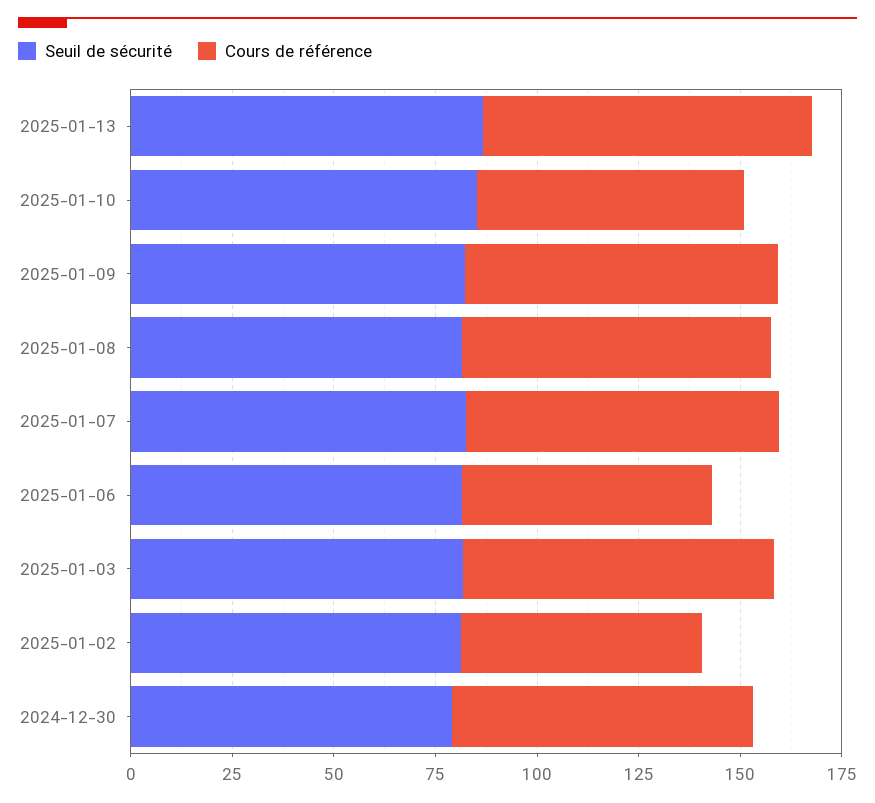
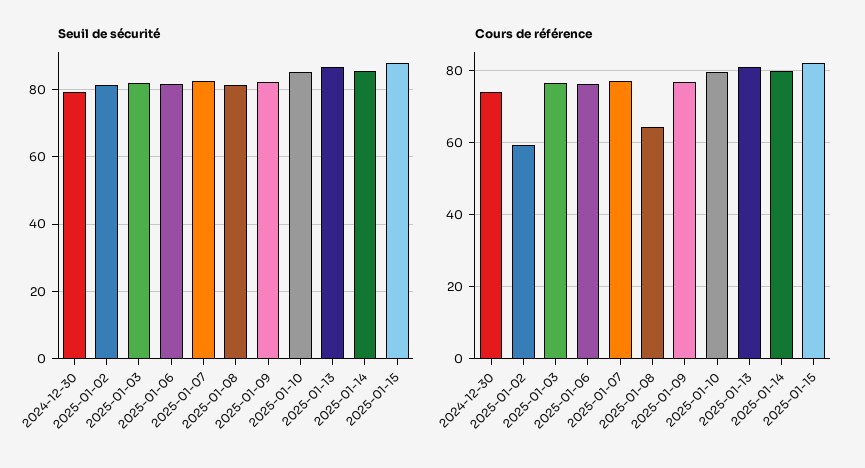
Cours de référence, 2025-01-10: 65 -> 80
Cours de référence, 2025-01-08: 75 -> 64
Cours de référence, 2025-01-06: 60 -> 76
Seuil de sécurité, 2025-01-14: none -> 86
Seuil de sécurité, 2025-01-15: none -> 88
Cours de référence, 2025-01-14: none -> 80
Cours de référence, 2025-01-15: none -> 82

